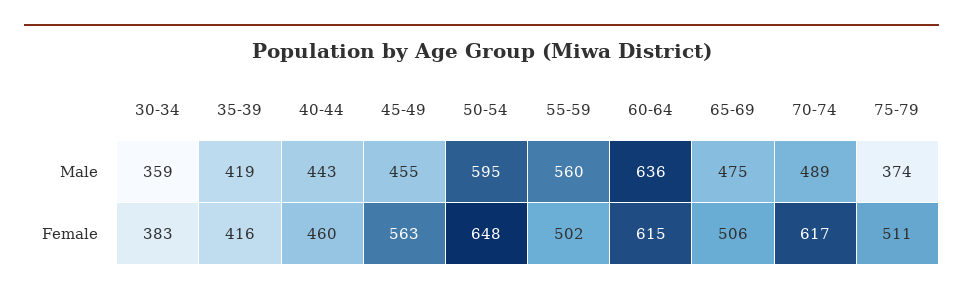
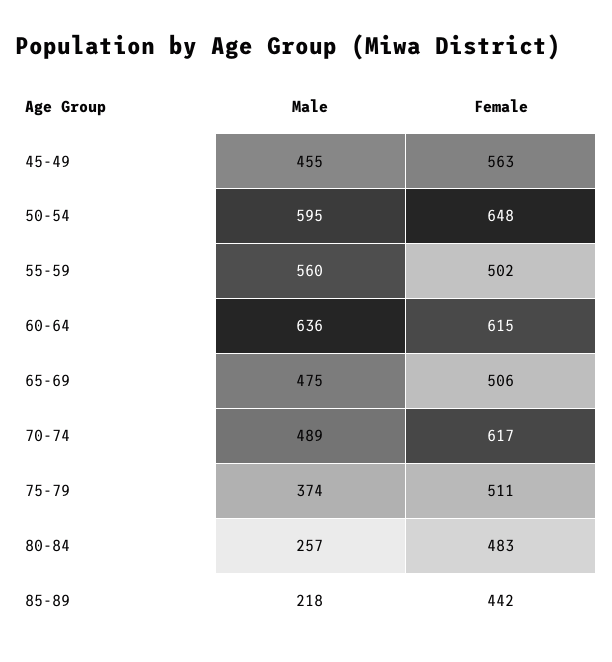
30-34, Male: 359 -> none
35-39, Male: 419 -> none
40-44, Male: 443 -> none
30-34, Female: 383 -> none
35-39, Female: 416 -> none
40-44, Female: 460 -> none
80-84, Male: none -> 257
80-84, Female: none -> 483
85-89, Male: none -> 218
85-89, Female: none -> 442

